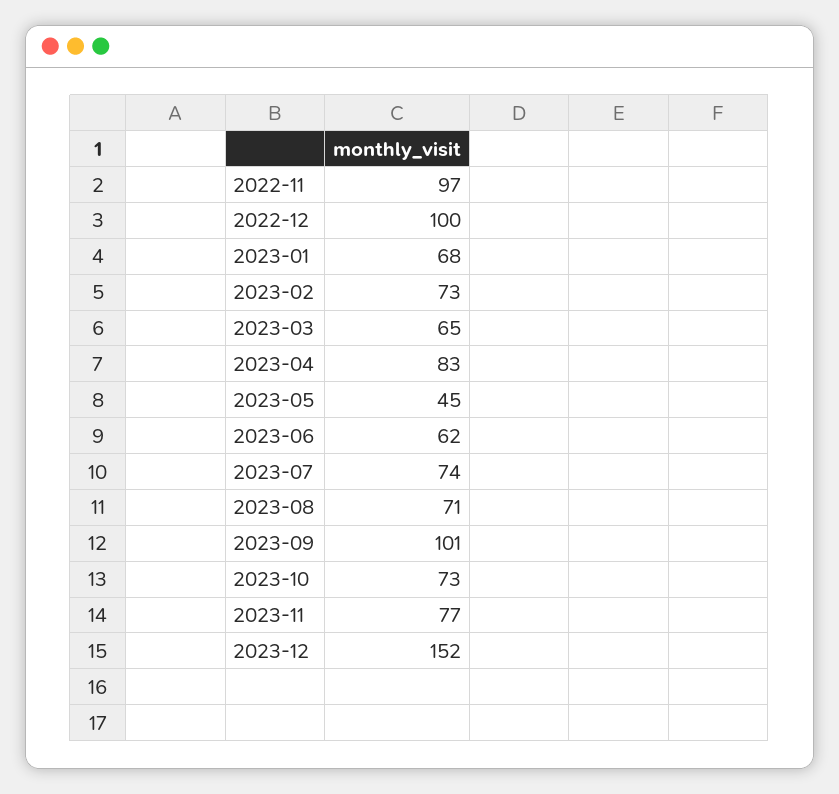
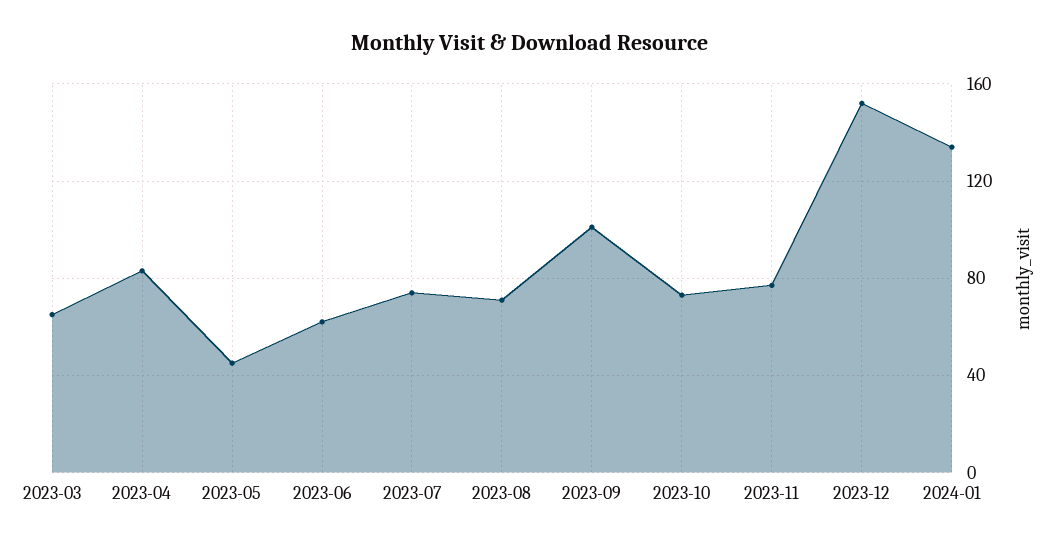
2022-11: 97 -> none
2022-12: 100 -> none
2023-01: 68 -> none
2023-02: 73 -> none
2024-01: none -> 135

